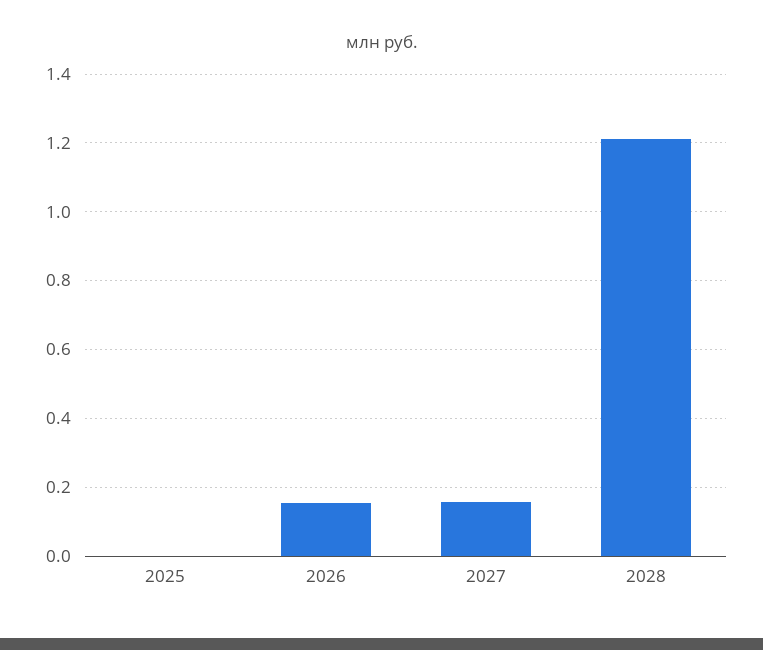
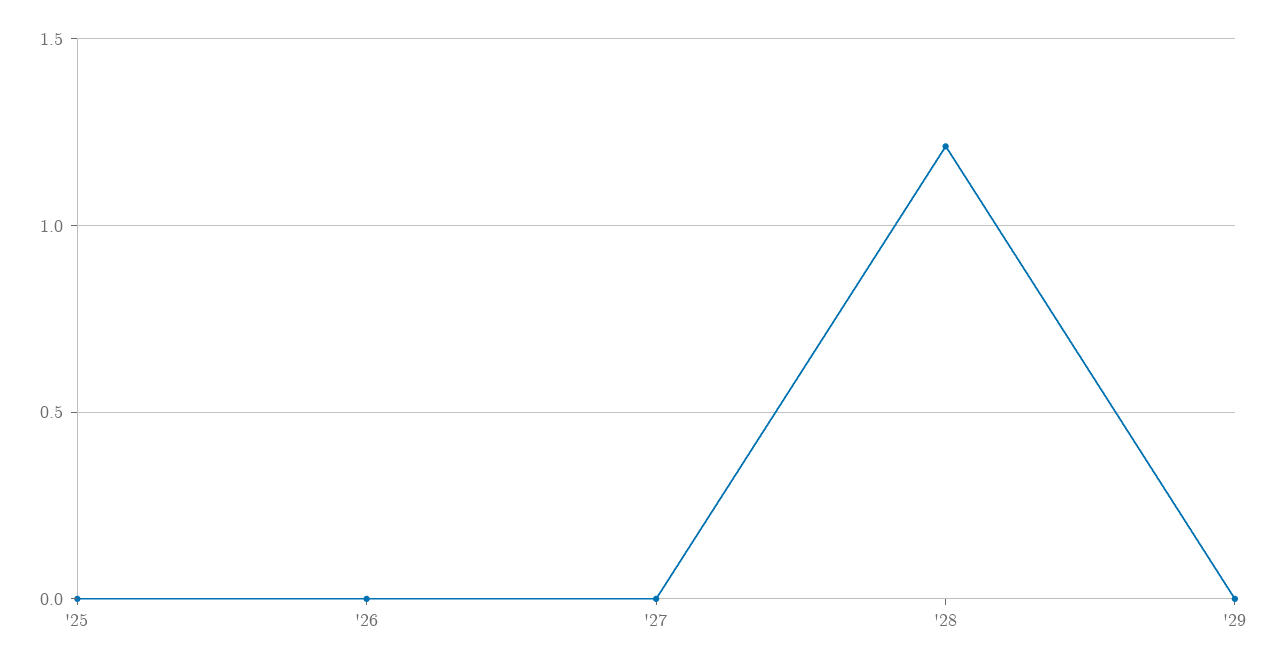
2026: 0.16 -> 0
2027: 0.16 -> 0
'29: none -> 0

